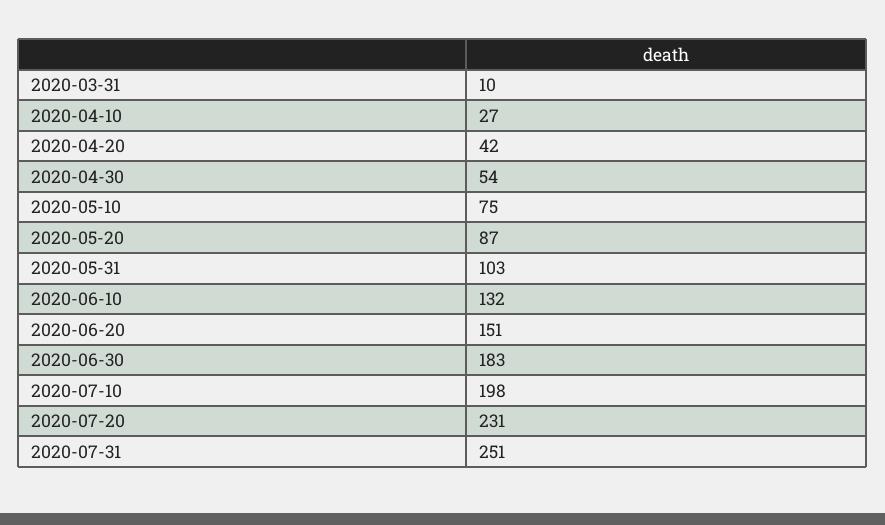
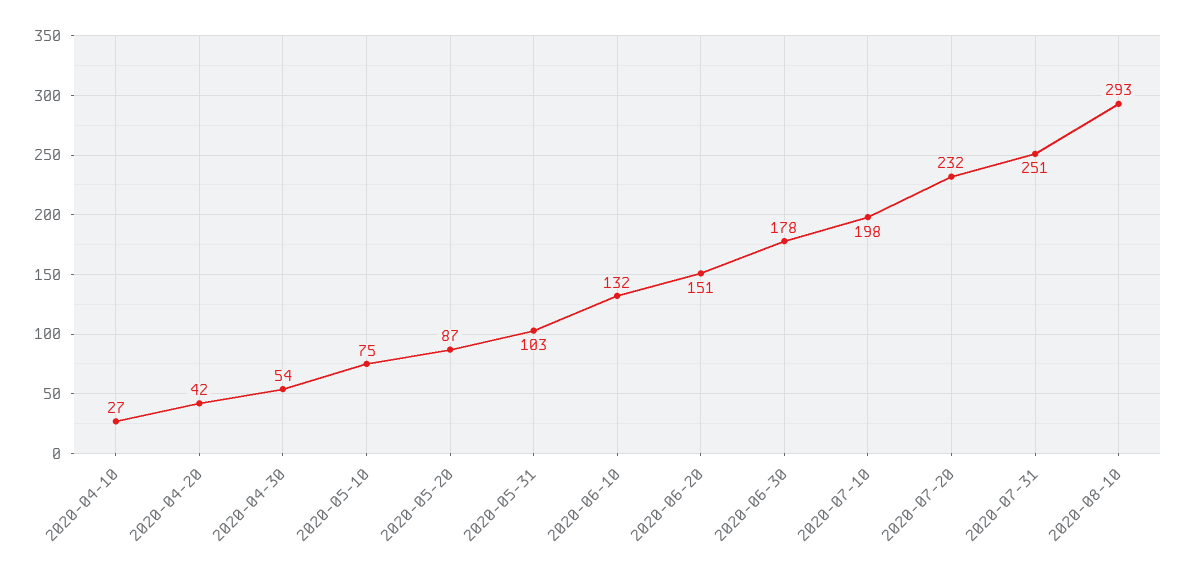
2020-03-31: 10 -> none
2020-06-30: 183 -> 178
2020-07-20: 231 -> 232
2020-08-10: none -> 293

